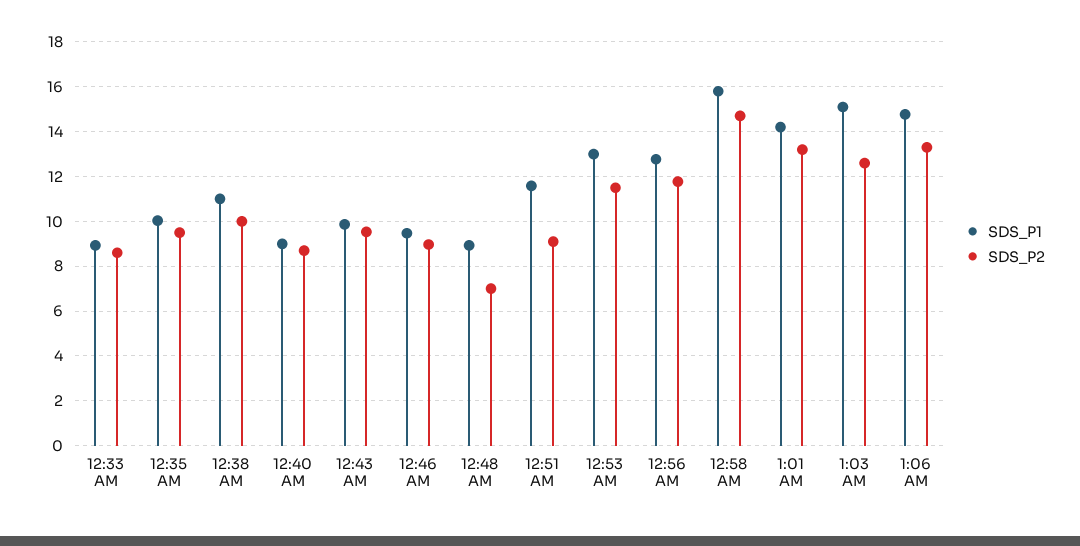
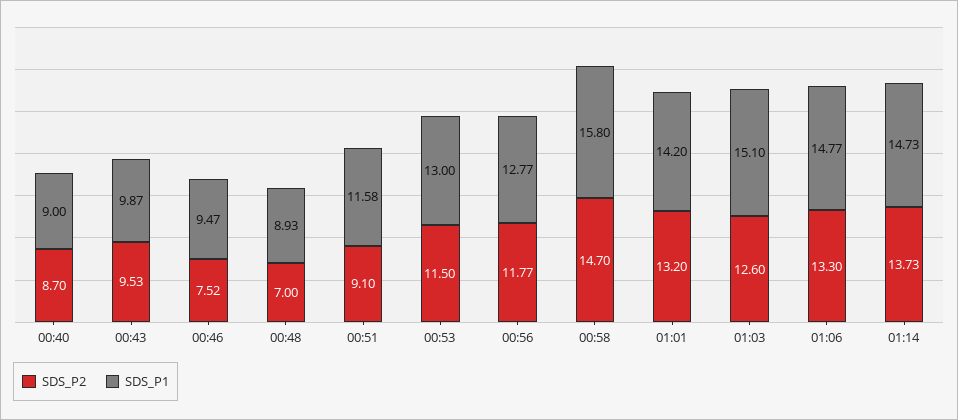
SDS_P1, 12:33 AM: 9 -> none
SDS_P2, 12:33 AM: 8.5 -> none
SDS_P1, 12:35 AM: 10 -> none
SDS_P2, 12:35 AM: 9.5 -> none
SDS_P1, 12:38 AM: 11 -> none
SDS_P2, 12:38 AM: 10 -> none
SDS_P2, 12:46 AM: 9 -> 7.52
SDS_P2, 01:14: none -> 13.73
SDS_P1, 01:14: none -> 14.73

